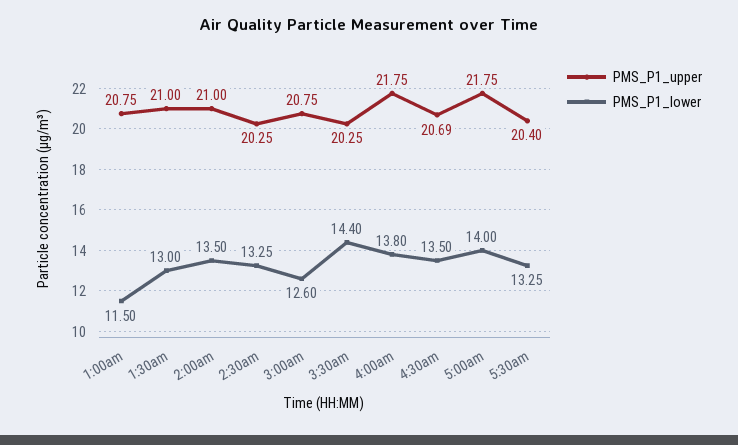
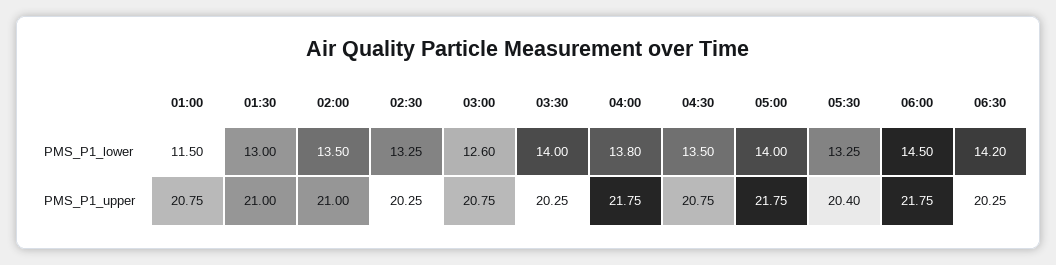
PMS_P1_lower, 3:30am: 14.4 -> 14
PMS_P1_upper, 4:30am: 20.69 -> 20.75
PMS_P1_lower, 06:00: none -> 14.5
PMS_P1_lower, 06:30: none -> 14.2
PMS_P1_upper, 06:00: none -> 21.75
PMS_P1_upper, 06:30: none -> 20.25

